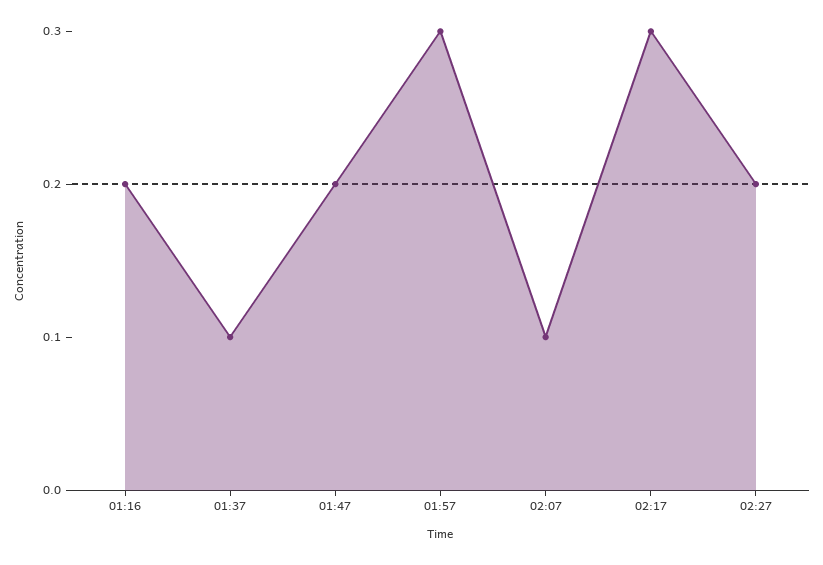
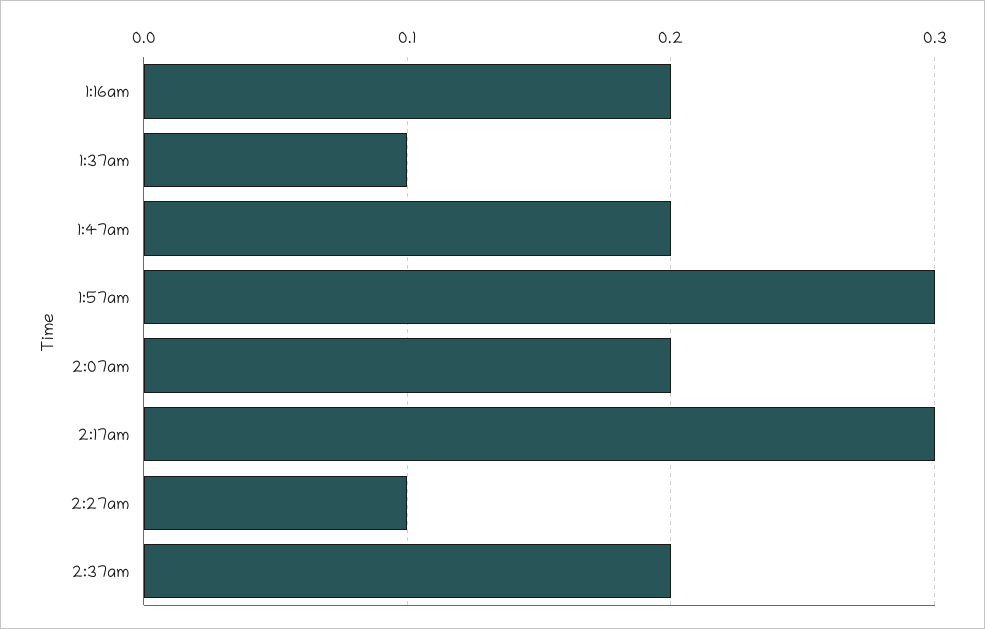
02:07: 0.1 -> 0.2
02:27: 0.2 -> 0.1
2:37am: none -> 0.2

